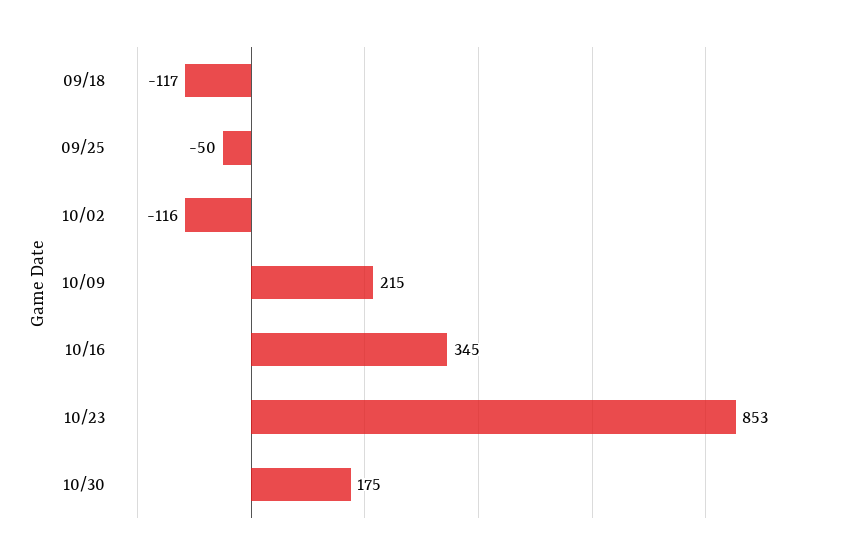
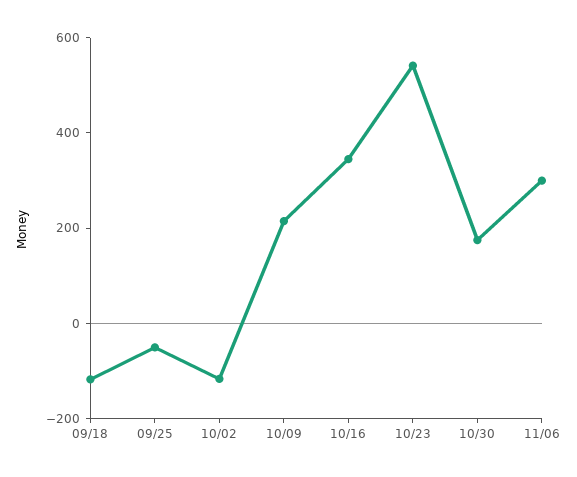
10/23: 853 -> 550
11/06: none -> 300

